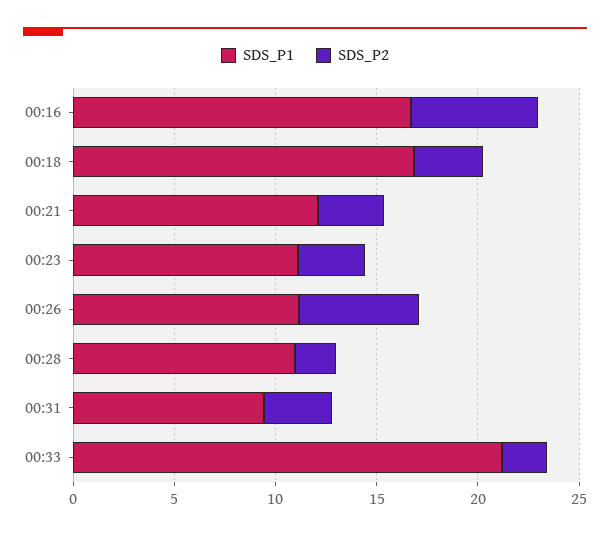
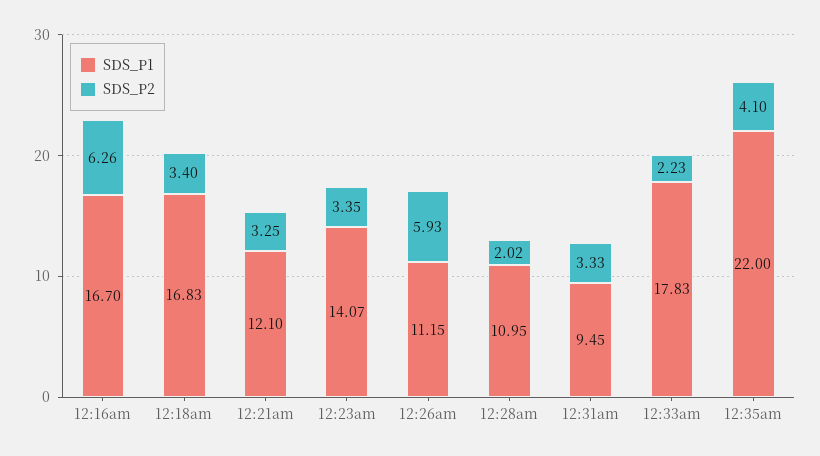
SDS_P1, 00:23: 11 -> 14.07
SDS_P1, 00:33: 21 -> 17.83
SDS_P1, 12:35am: none -> 22
SDS_P2, 12:35am: none -> 4.1

